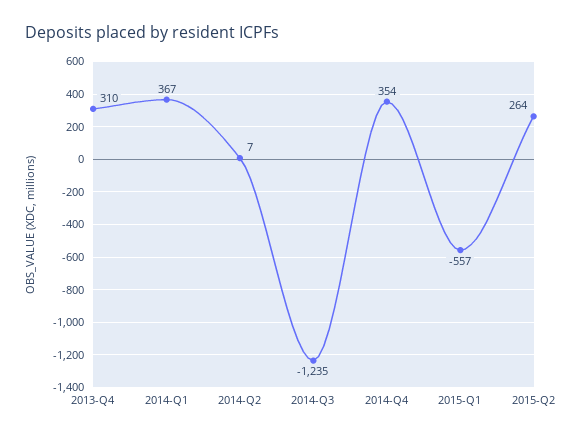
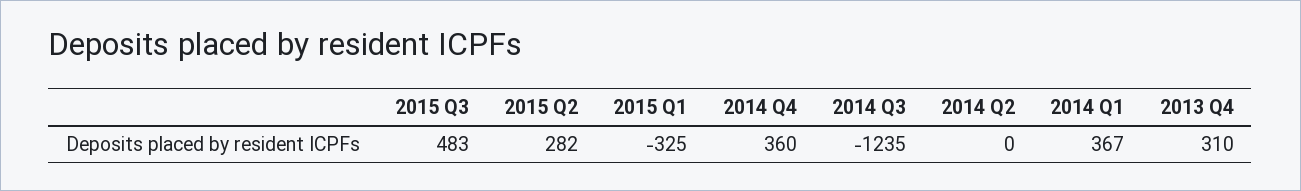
2014-Q2: 7 -> 0
2014-Q4: 354 -> 360
2015-Q1: -557 -> -325
2015-Q2: 264 -> 282
2015 Q3: none -> 483

